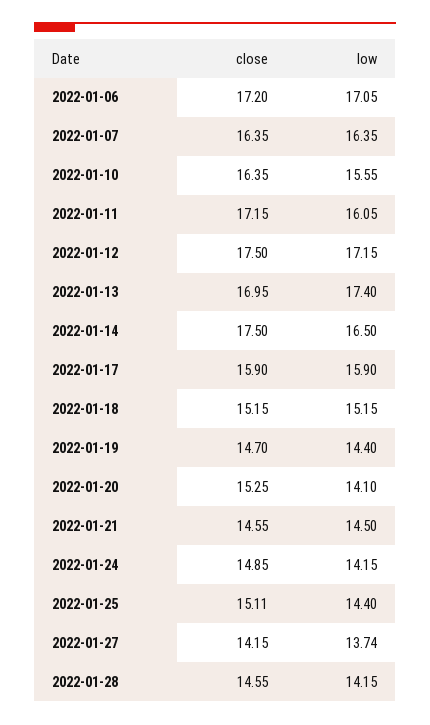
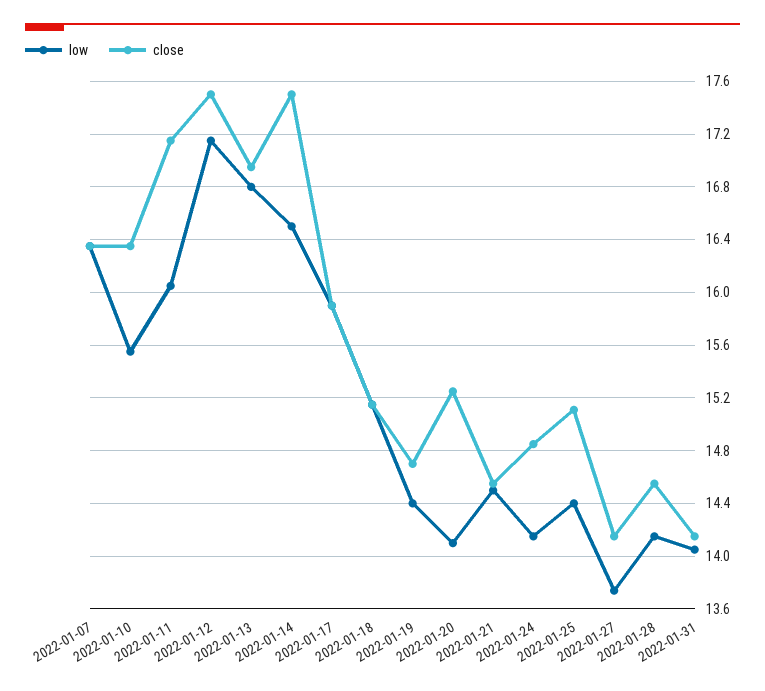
close, 2022-01-06: 17.2 -> none
low, 2022-01-06: 17.05 -> none
low, 2022-01-13: 17.4 -> 16.8
low, 2022-01-31: none -> 14.05
close, 2022-01-31: none -> 14.15

